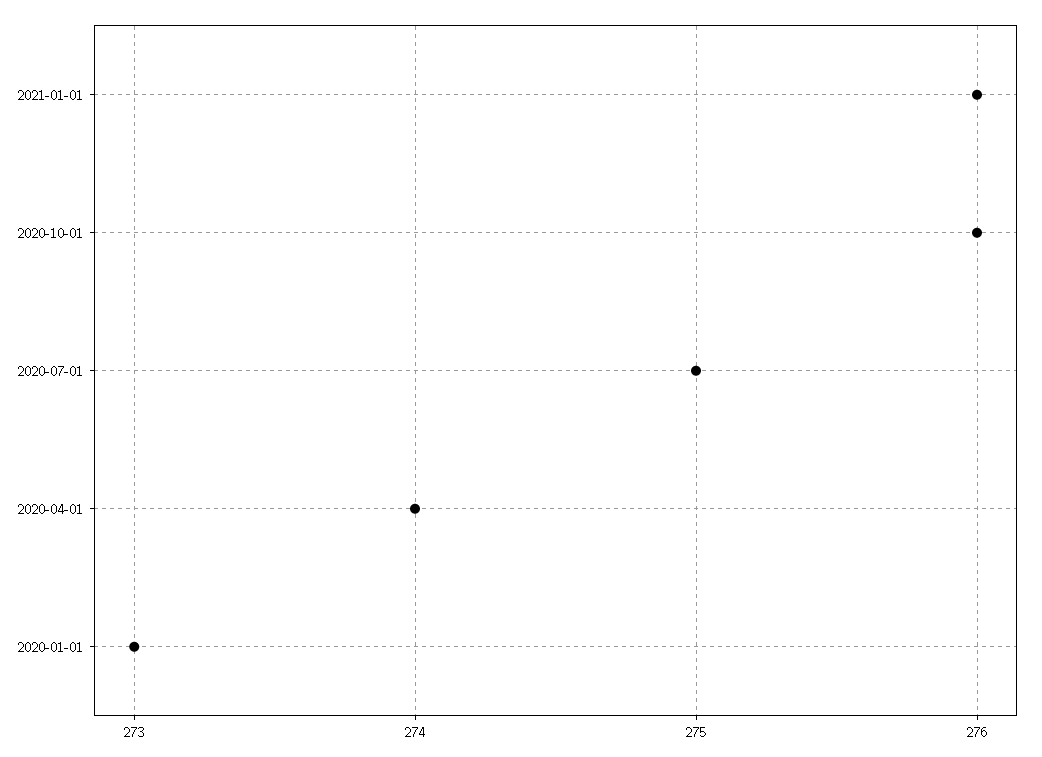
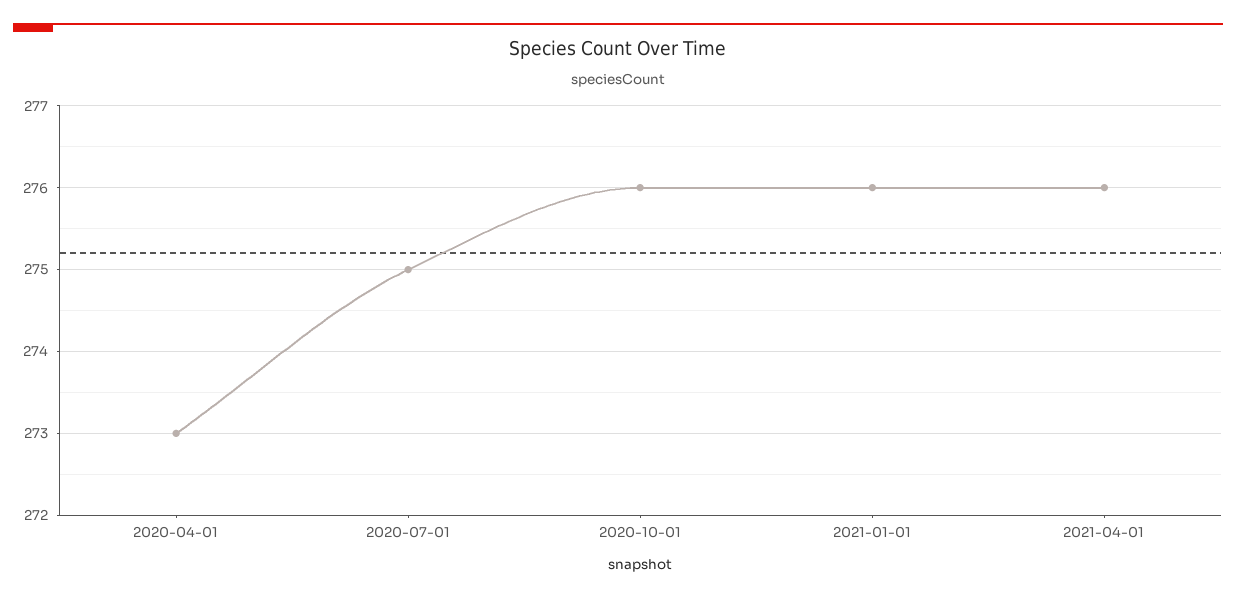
2020-04-01: 274 -> 273
2020-01-01: 273 -> none
2021-04-01: none -> 276

